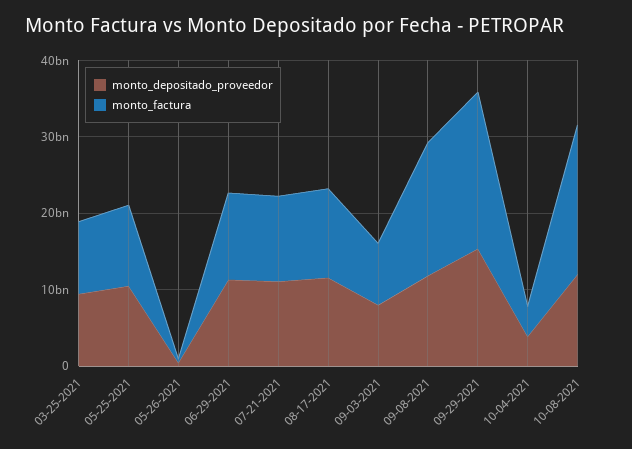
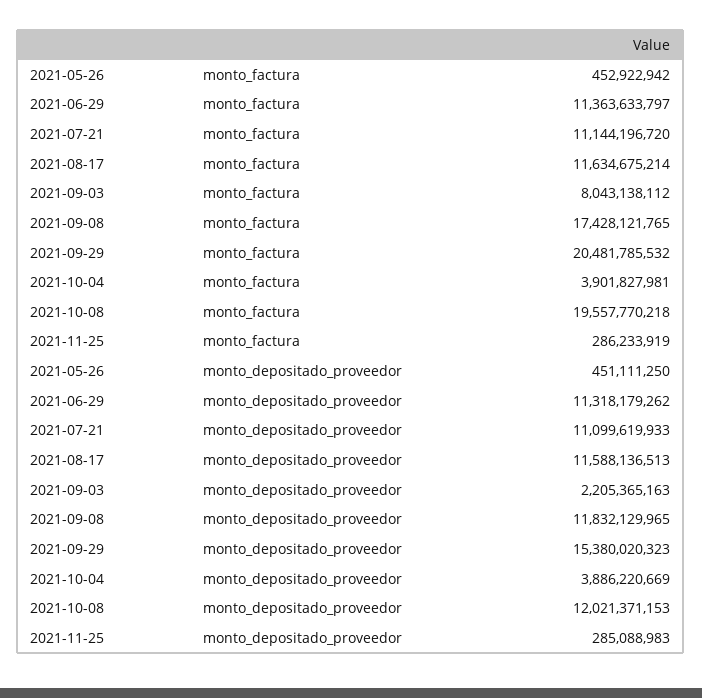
monto_depositado_proveedor, 03-25-2021: 10000000000 -> none
monto_factura, 03-25-2021: 10000000000 -> none
monto_depositado_proveedor, 05-25-2021: 10000000000 -> none
monto_factura, 05-25-2021: 10000000000 -> none
monto_depositado_proveedor, 09-03-2021: 8000000000 -> 2205365163
monto_factura, 2021-11-25: none -> 286233919
monto_depositado_proveedor, 2021-11-25: none -> 285088983

